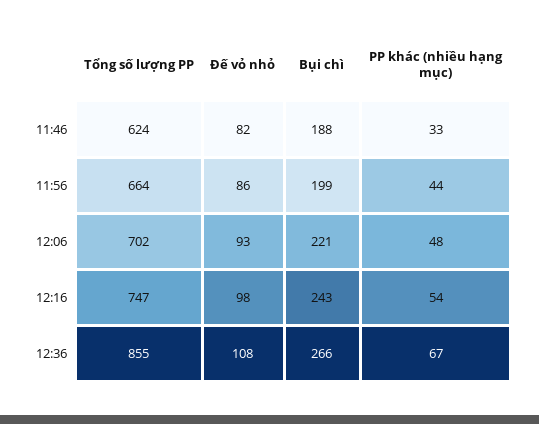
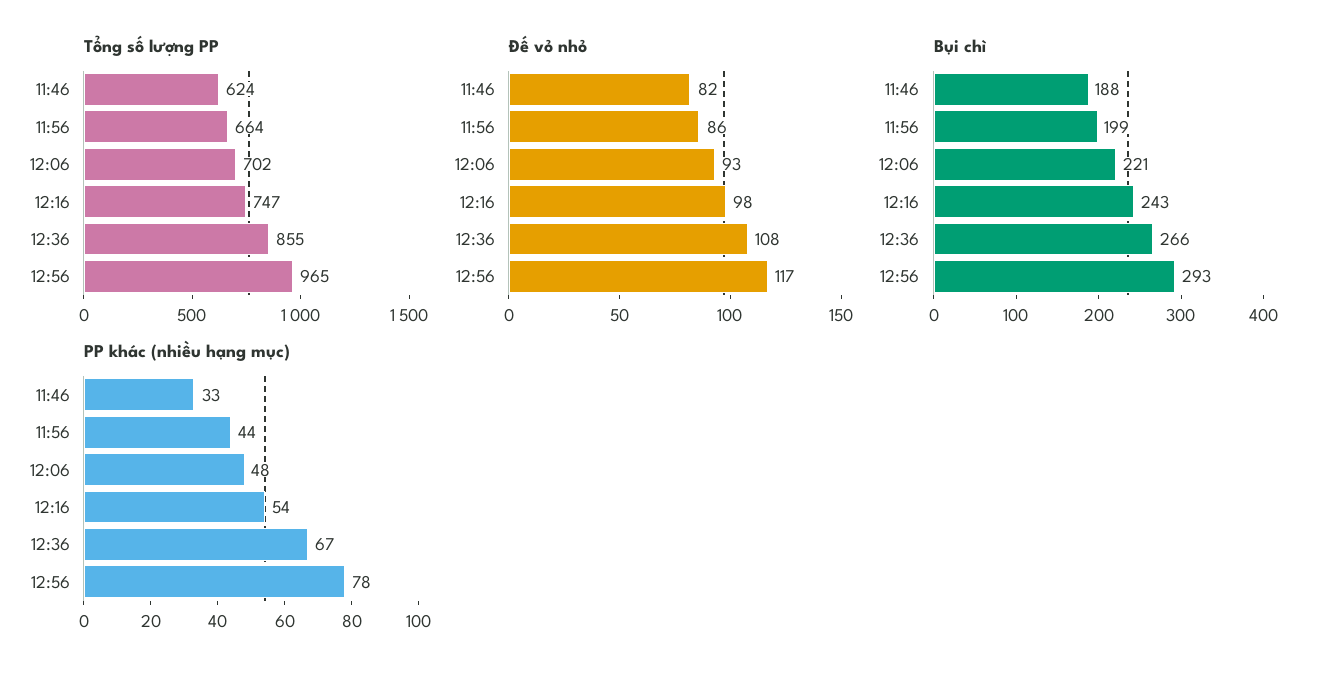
Tổng số lượng PP, 12:56: none -> 965
Đế vỏ nhỏ, 12:56: none -> 117
Bụi chì, 12:56: none -> 293
PP khác (nhiều hạng mục), 12:56: none -> 78

